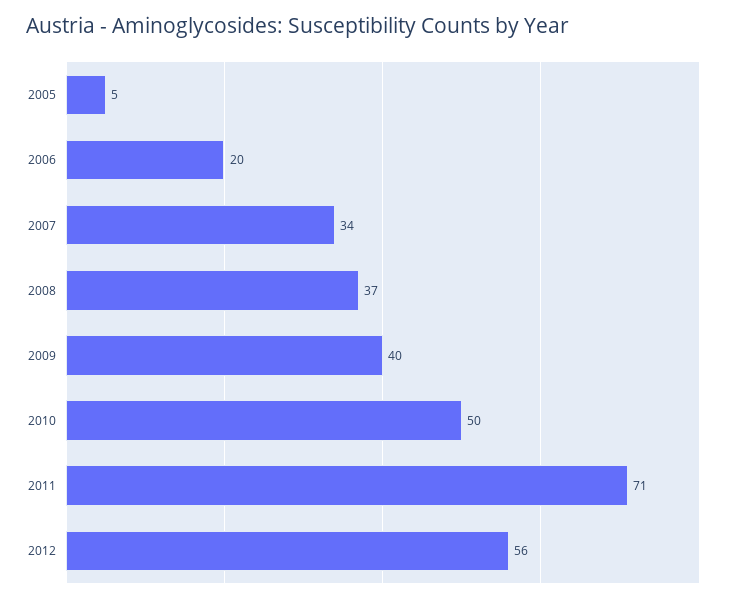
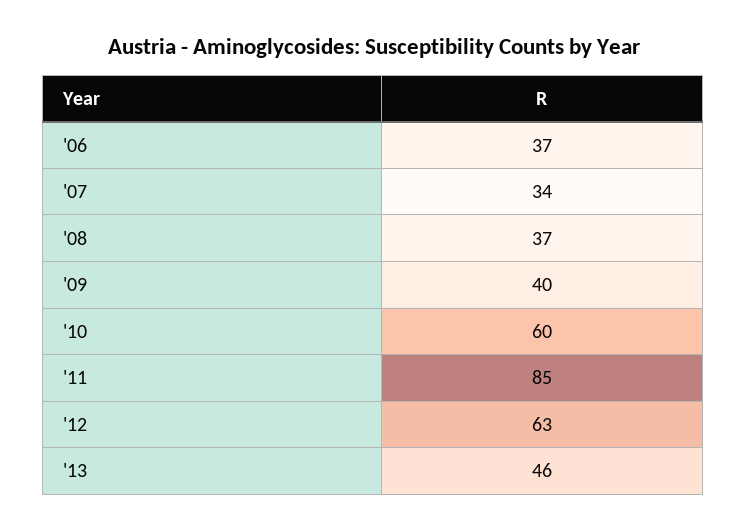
2005: 5 -> none
2006: 20 -> 37
2010: 50 -> 60
2011: 71 -> 85
2012: 56 -> 63
'13: none -> 46

